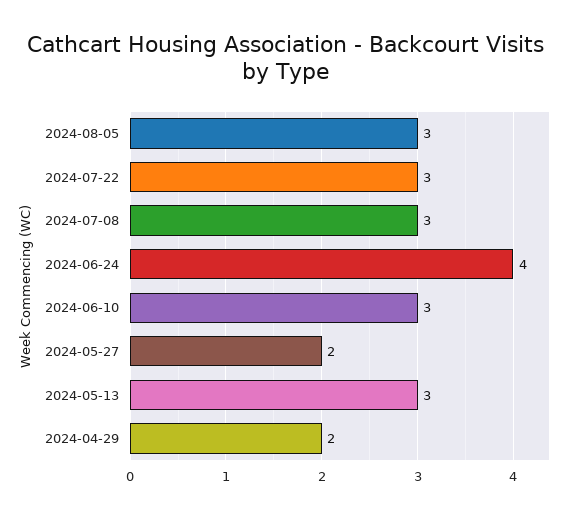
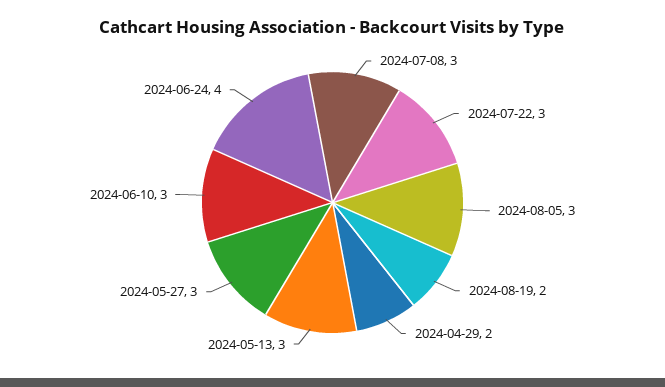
2024-05-27: 2 -> 3
2024-08-19: none -> 2

